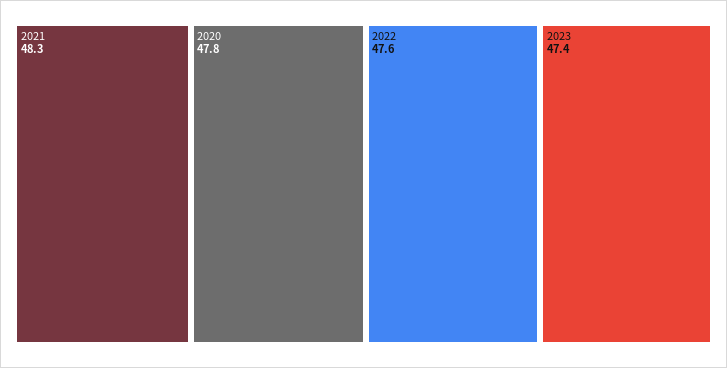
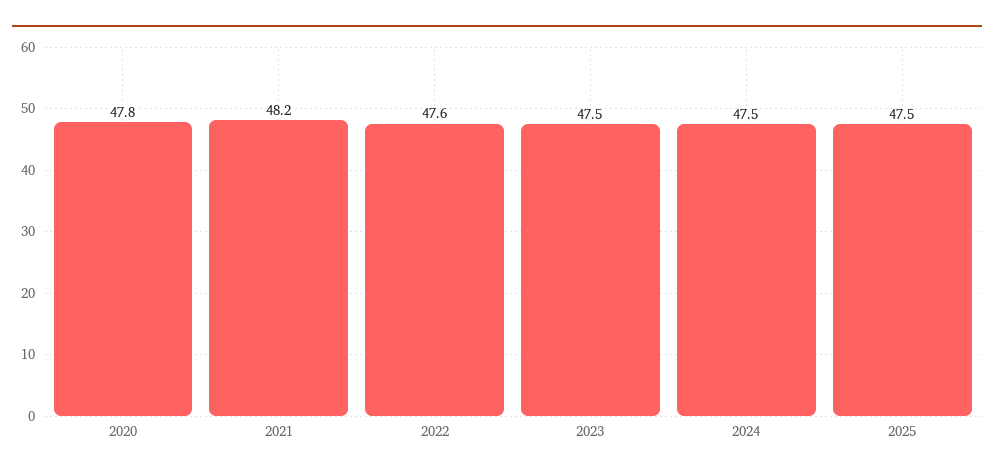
2021: 48.3 -> 48.2
2023: 47.4 -> 47.5
2024: none -> 47.5
2025: none -> 47.5

